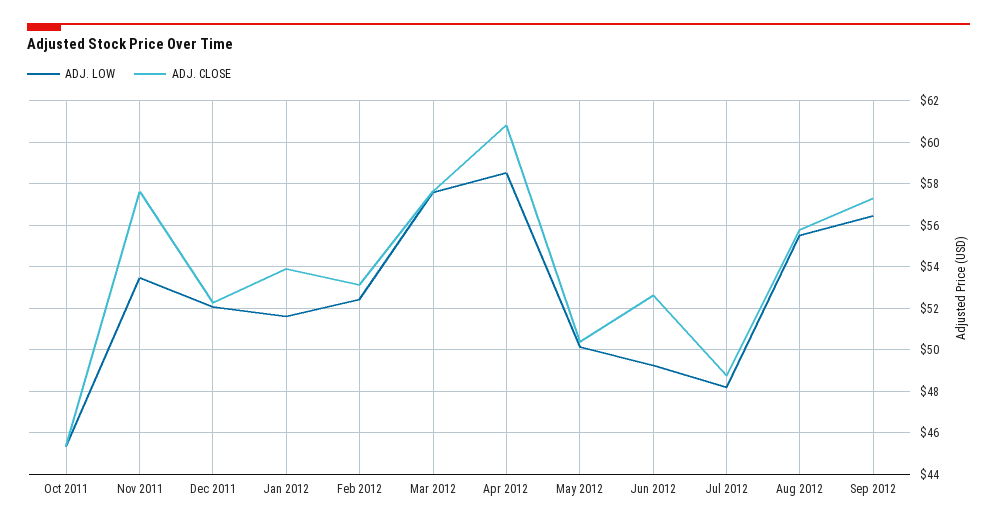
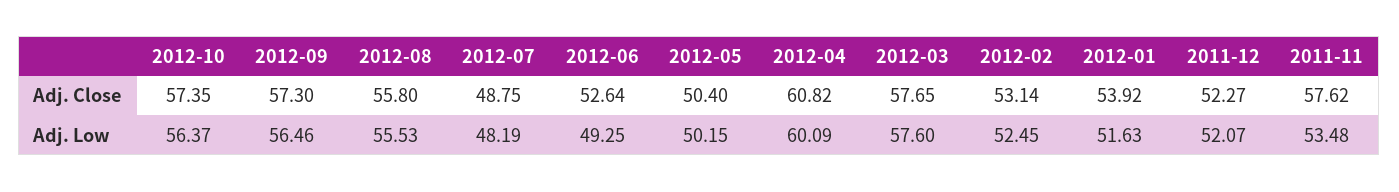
ADJ. LOW, Oct 2011: 45.5 -> none
ADJ. CLOSE, Oct 2011: 45.5 -> none
ADJ. LOW, Apr 2012: 58.5 -> 60.09
ADJ. CLOSE, 2012-10: none -> 57.35
ADJ. LOW, 2012-10: none -> 56.37

